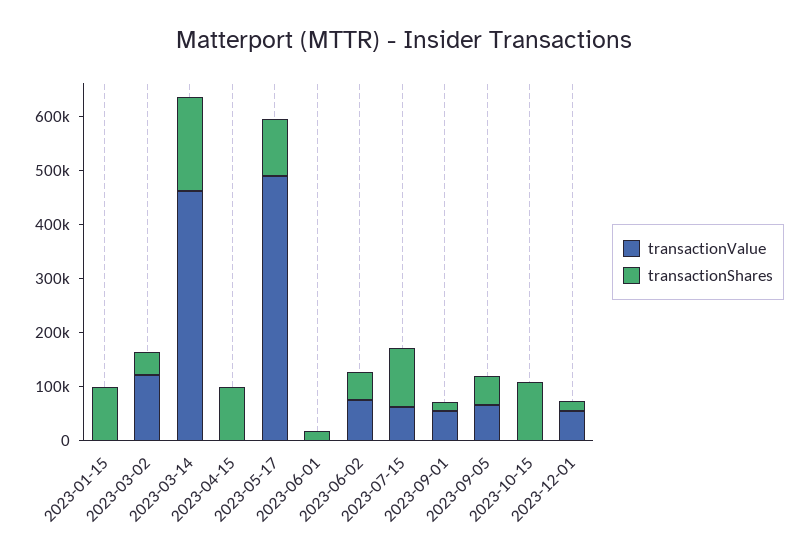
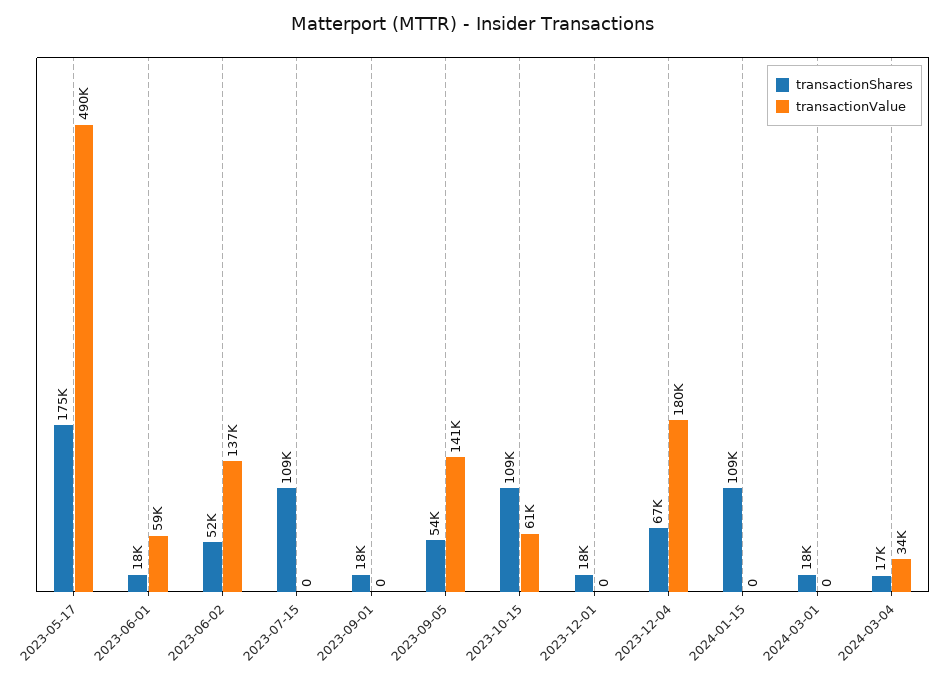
transactionValue, 2023-01-15: 0 -> none
transactionShares, 2023-01-15: 100000 -> none
transactionValue, 2023-03-02: 120000 -> none
transactionShares, 2023-03-02: 40000 -> none
transactionValue, 2023-03-14: 460000 -> none
transactionShares, 2023-03-14: 180000 -> none
transactionValue, 2023-04-15: 0 -> none
transactionShares, 2023-04-15: 100000 -> none
transactionShares, 2023-05-17: 100000 -> 175000
transactionValue, 2023-06-01: 0 -> 59000
transactionValue, 2023-06-02: 80000 -> 137000
transactionValue, 2023-07-15: 60000 -> 0
transactionValue, 2023-09-01: 60000 -> 0
transactionValue, 2023-09-05: 60000 -> 141000
transactionValue, 2023-10-15: 0 -> 61000
transactionValue, 2023-12-01: 60000 -> 0
transactionShares, 2023-12-04: none -> 67000
transactionValue, 2023-12-04: none -> 180000
transactionShares, 2024-01-15: none -> 109000
transactionValue, 2024-01-15: none -> 0
transactionShares, 2024-03-01: none -> 18000
transactionValue, 2024-03-01: none -> 0
transactionShares, 2024-03-04: none -> 17000
transactionValue, 2024-03-04: none -> 34000

